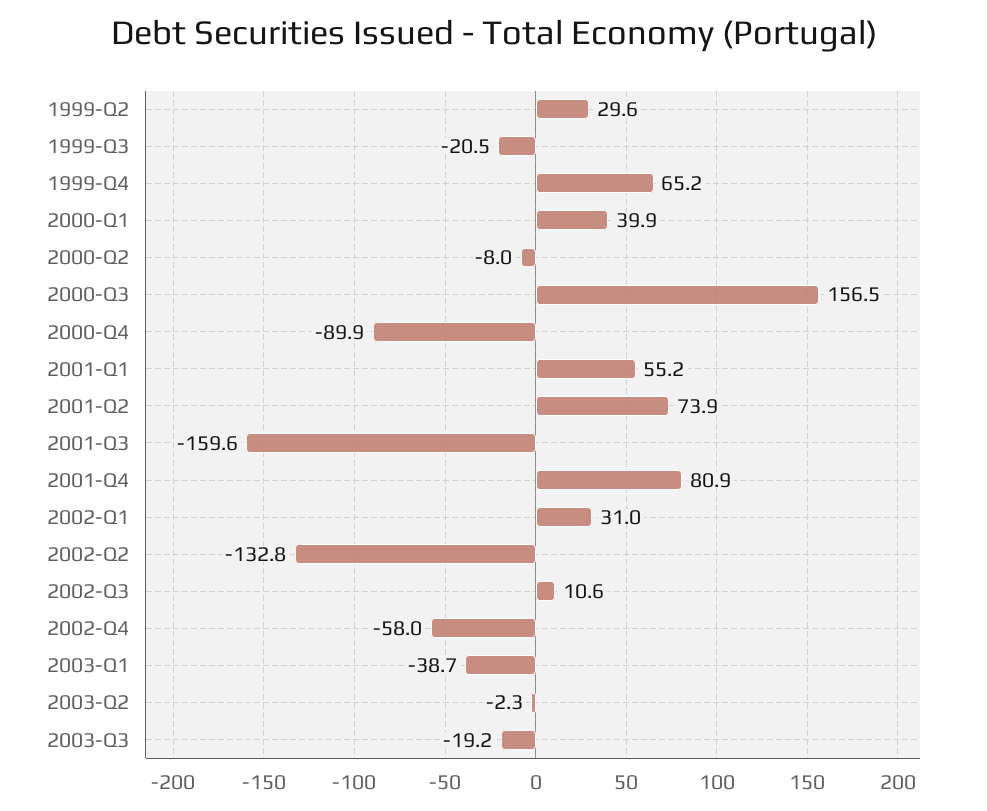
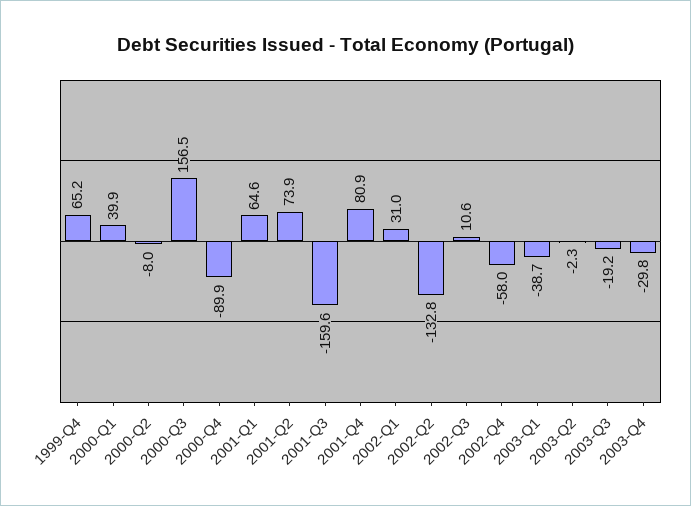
1999-Q2: 29.6 -> none
1999-Q3: -20.5 -> none
2001-Q1: 55.2 -> 64.6
2003-Q4: none -> -29.8

